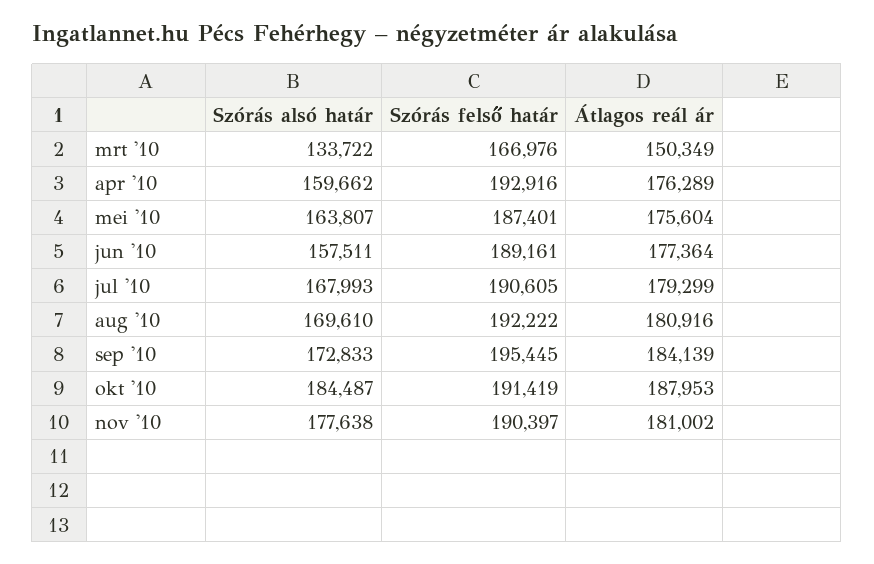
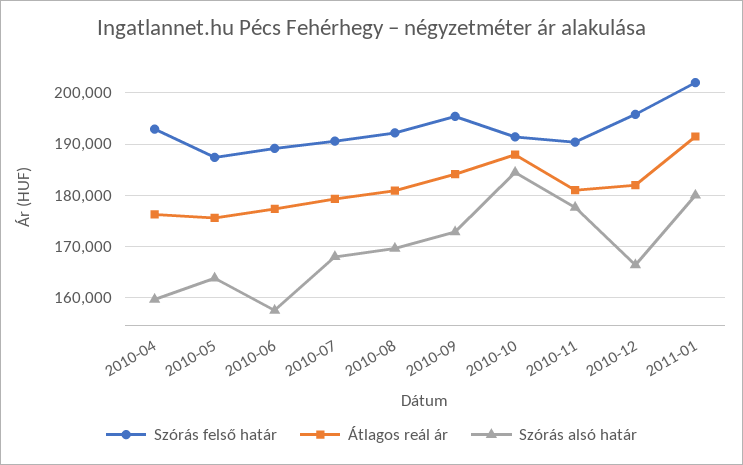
Szórás alsó határ, mrt '10: 133722 -> none
Szórás felső határ, mrt '10: 166976 -> none
Átlagos reál ár, mrt '10: 150349 -> none
Szórás felső határ, 2010-12: none -> 196000
Átlagos reál ár, 2010-12: none -> 182000
Szórás alsó határ, 2010-12: none -> 166000
Szórás felső határ, 2011-01: none -> 202000
Átlagos reál ár, 2011-01: none -> 192000
Szórás alsó határ, 2011-01: none -> 180000

